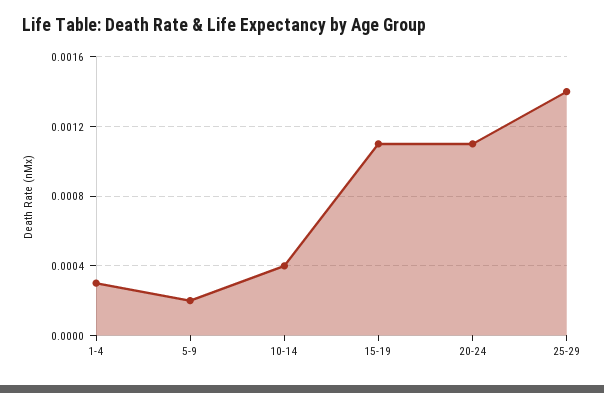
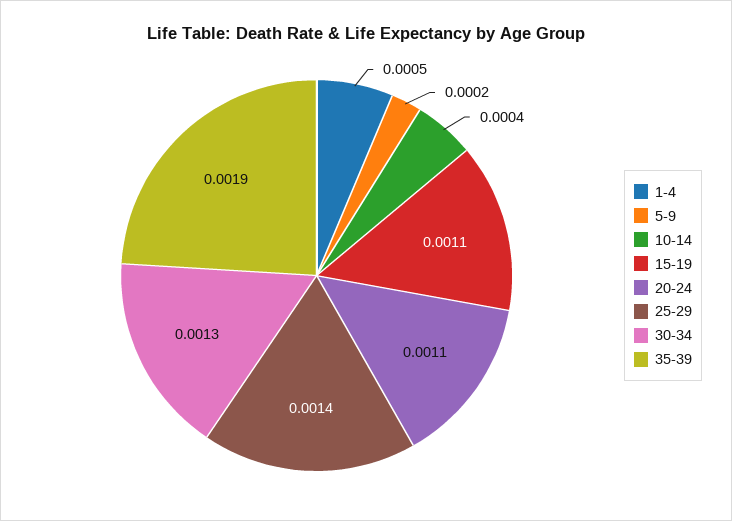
1-4: 0.0003 -> 0.0005
30-34: none -> 0.0013
35-39: none -> 0.0019

